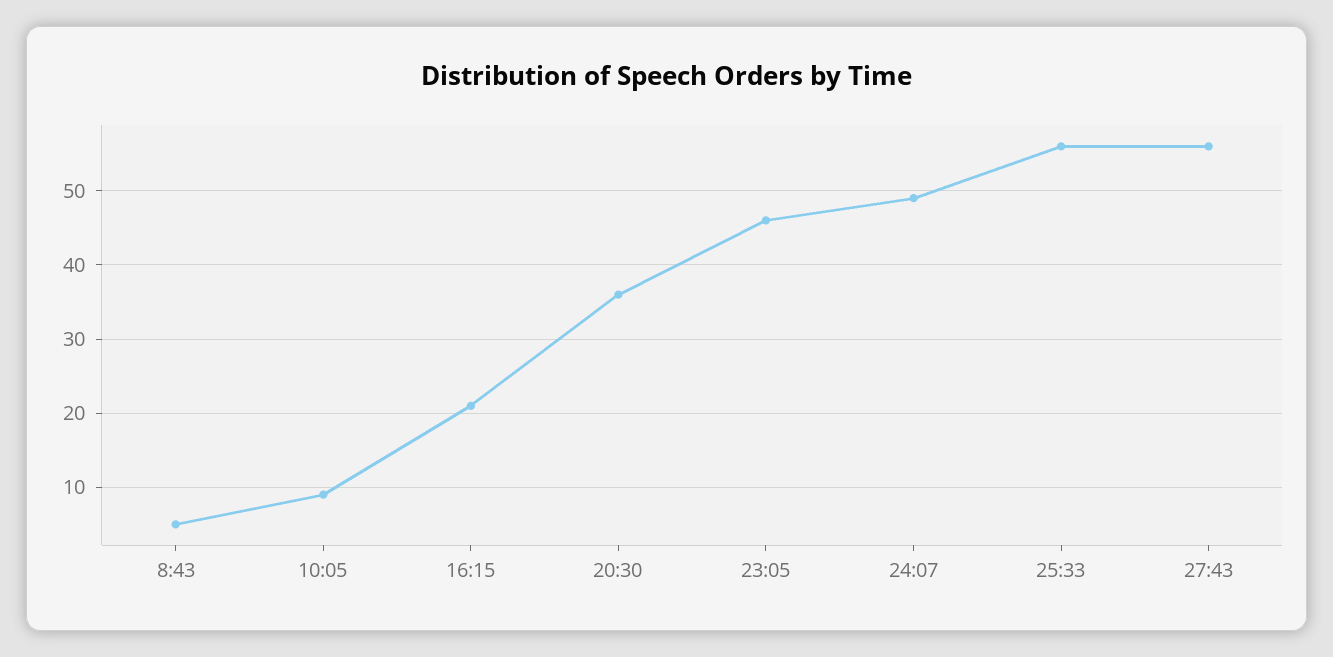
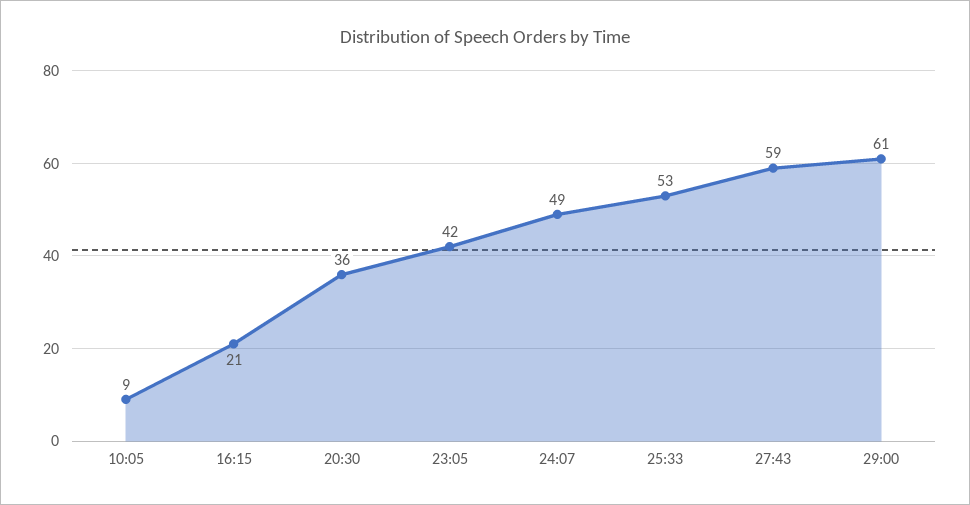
8:43: 5 -> none
23:05: 46 -> 42
25:33: 56 -> 53
27:43: 56 -> 59
29:00: none -> 61

